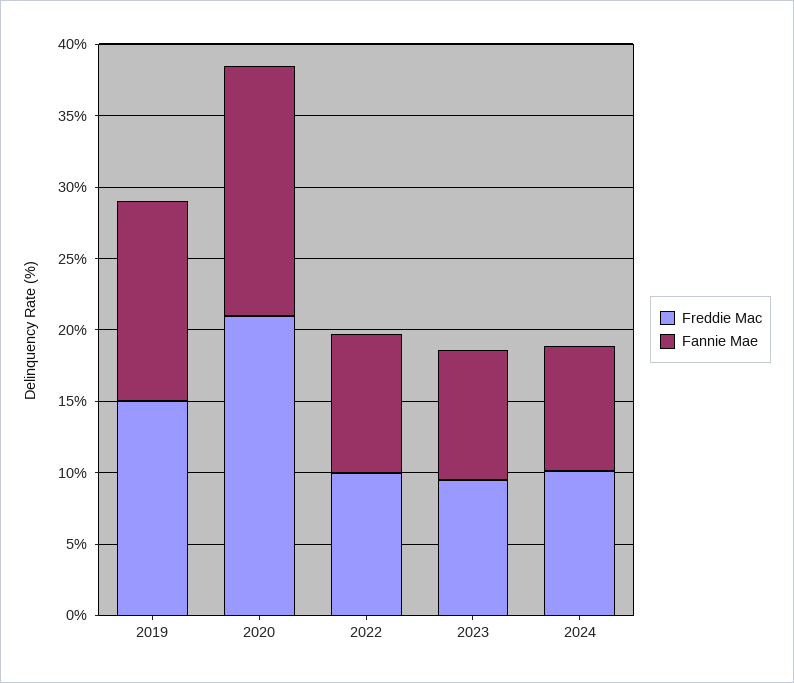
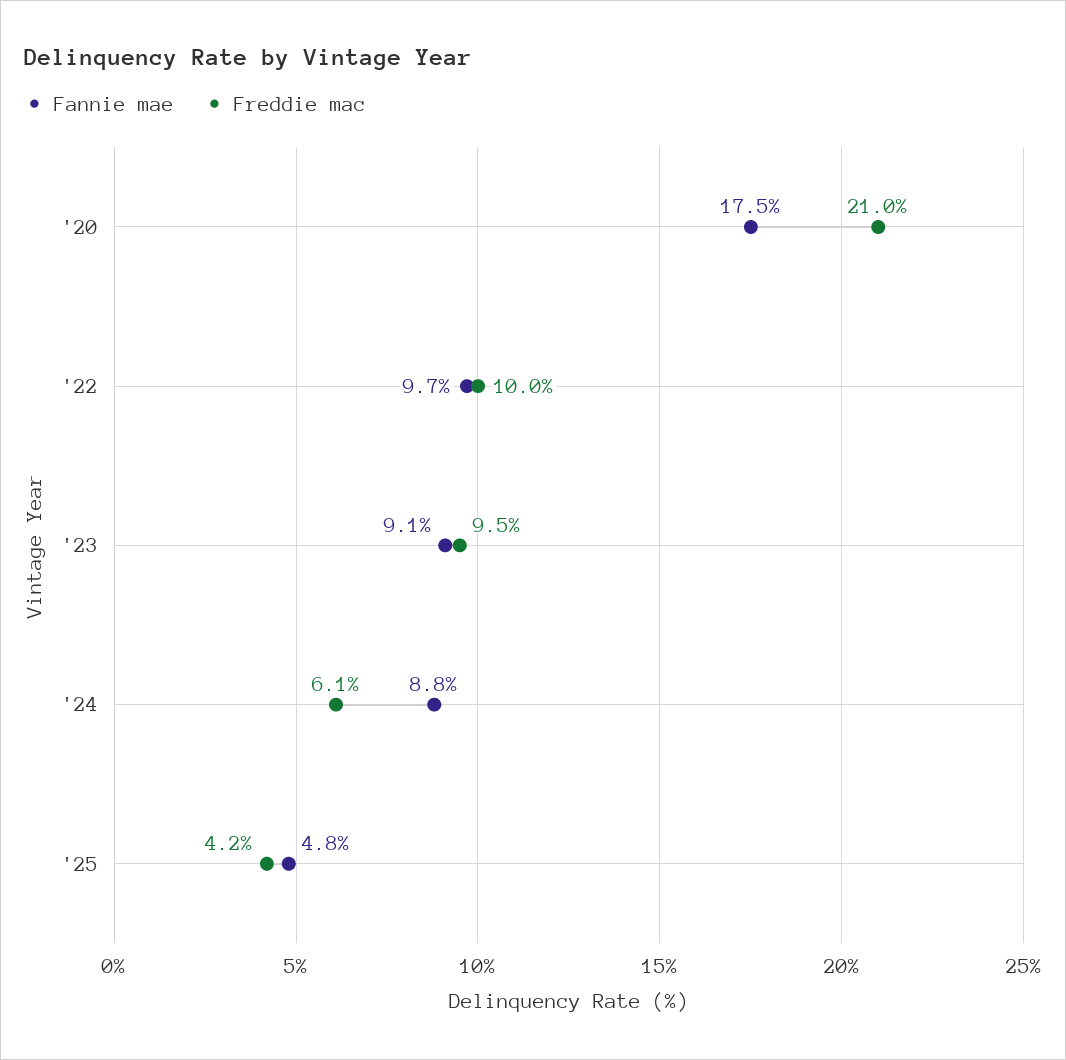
Freddie Mac, 2019: 15 -> none
Fannie Mae, 2019: 14 -> none
Freddie Mac, 2024: 10 -> 6.1
Fannie Mae, '25: none -> 4.8
Freddie Mac, '25: none -> 4.2

